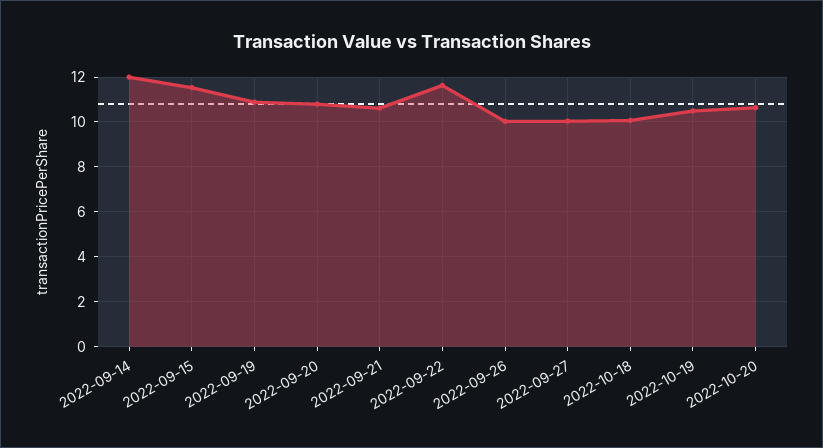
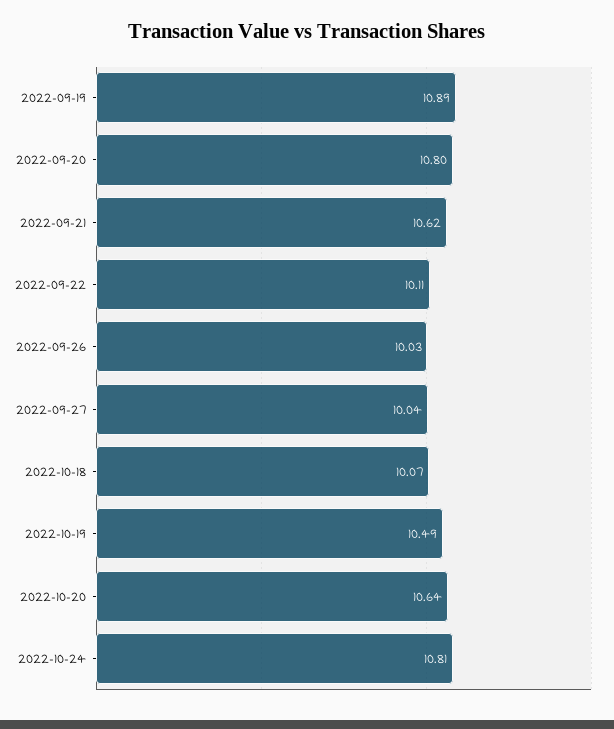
2022-09-14: 12 -> none
2022-09-15: 11.5 -> none
2022-09-22: 11.5 -> 10.11
2022-10-24: none -> 10.81

